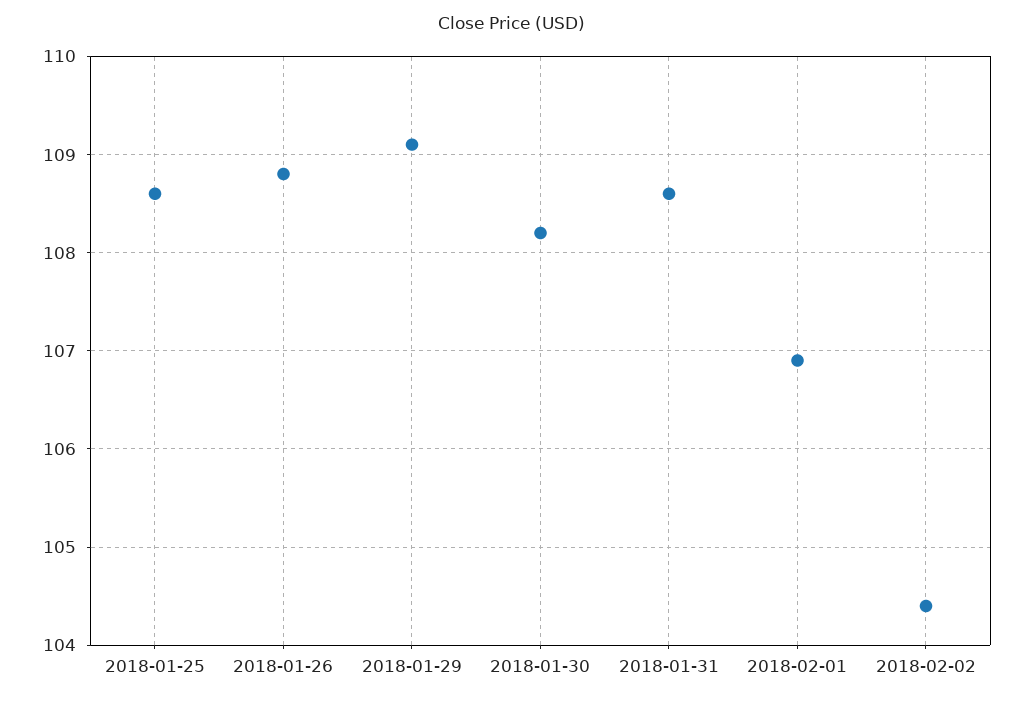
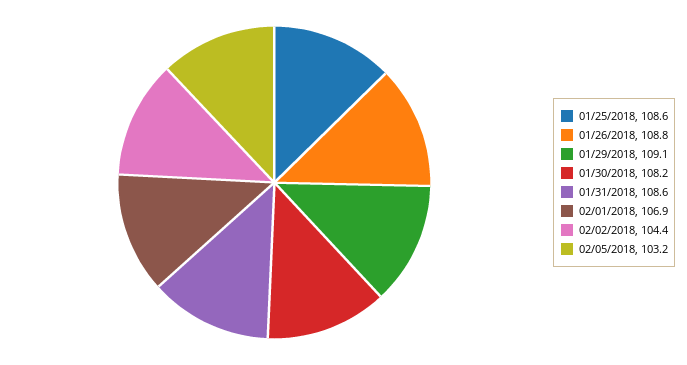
02/05/2018: none -> 103.2

